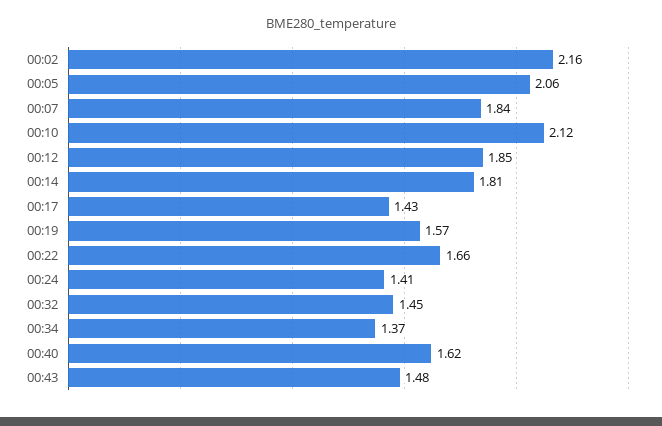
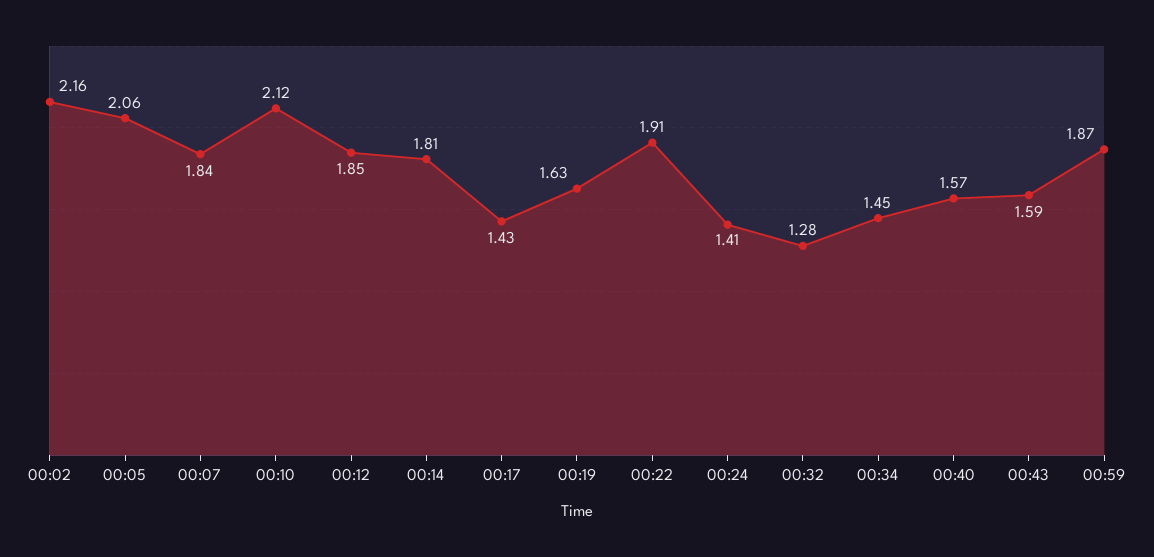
00:19: 1.57 -> 1.63
00:22: 1.66 -> 1.91
00:32: 1.45 -> 1.28
00:34: 1.37 -> 1.45
00:40: 1.62 -> 1.57
00:43: 1.48 -> 1.59
00:59: none -> 1.87

